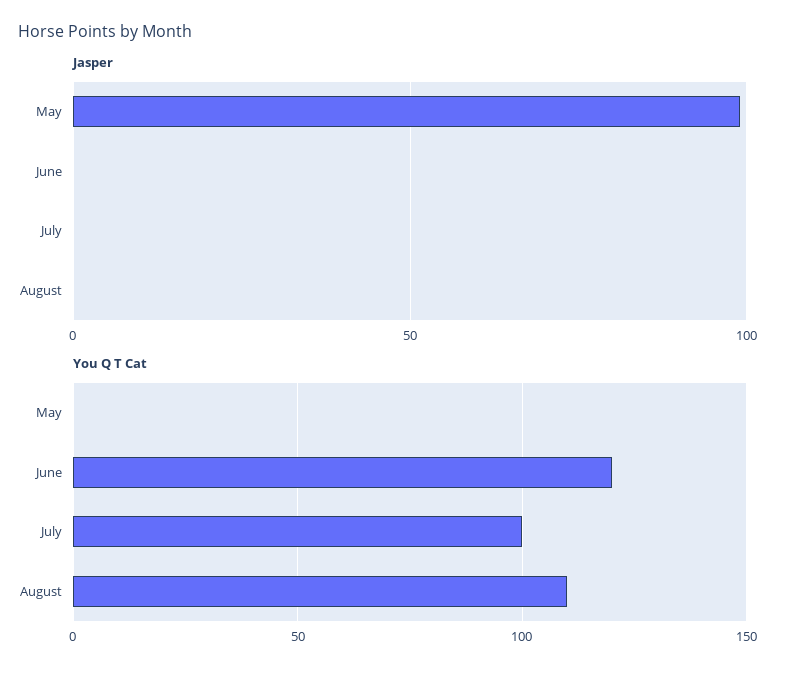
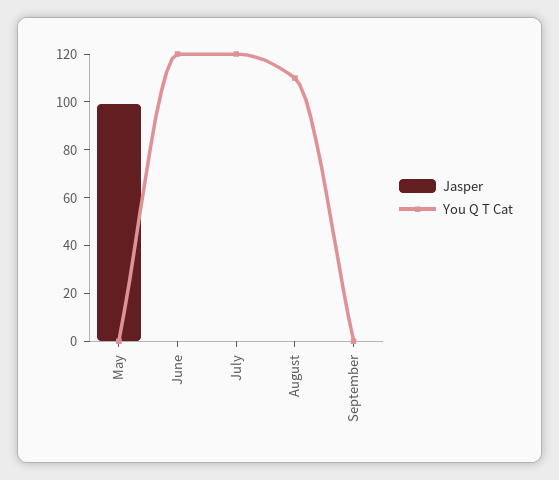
You Q T Cat, July: 100 -> 120
Jasper, September: none -> 0
You Q T Cat, September: none -> 0

